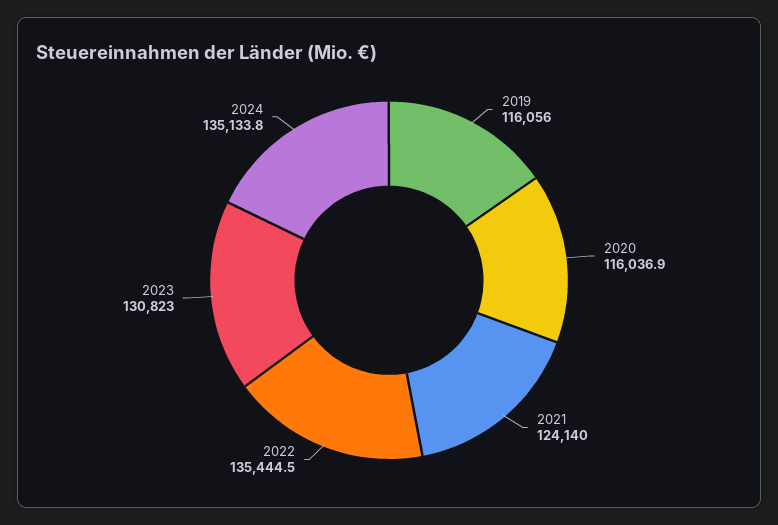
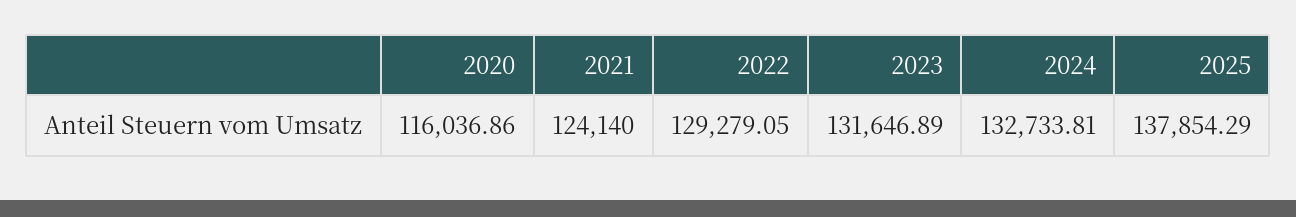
2019: 116056 -> none
2022: 135444.5 -> 129279.05
2023: 130823 -> 131646.89
2024: 135133.8 -> 132733.81
2025: none -> 137854.29

